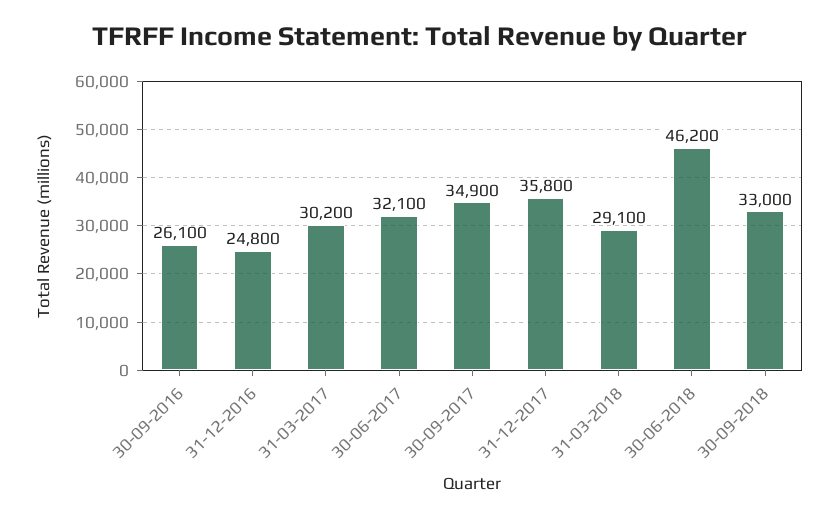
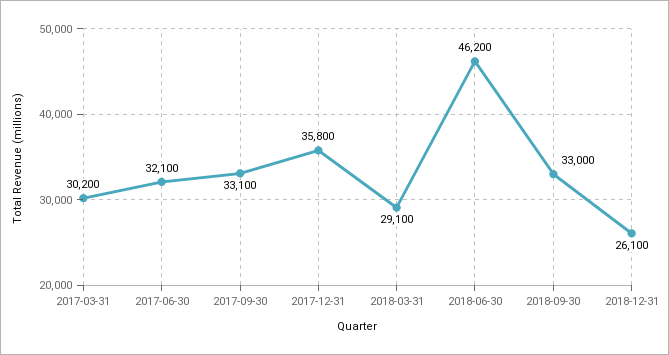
30-09-2016: 26100 -> none
31-12-2016: 24800 -> none
30-09-2017: 34900 -> 33100
2018-12-31: none -> 26100

